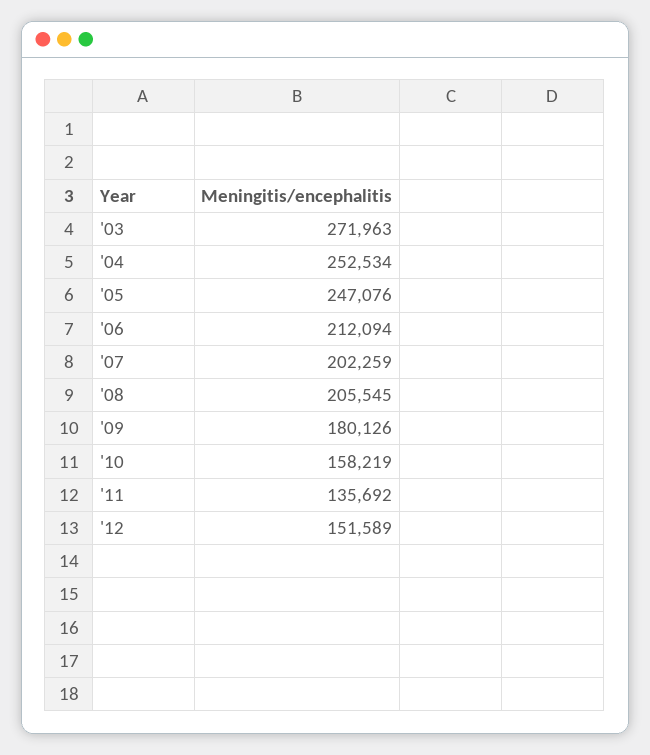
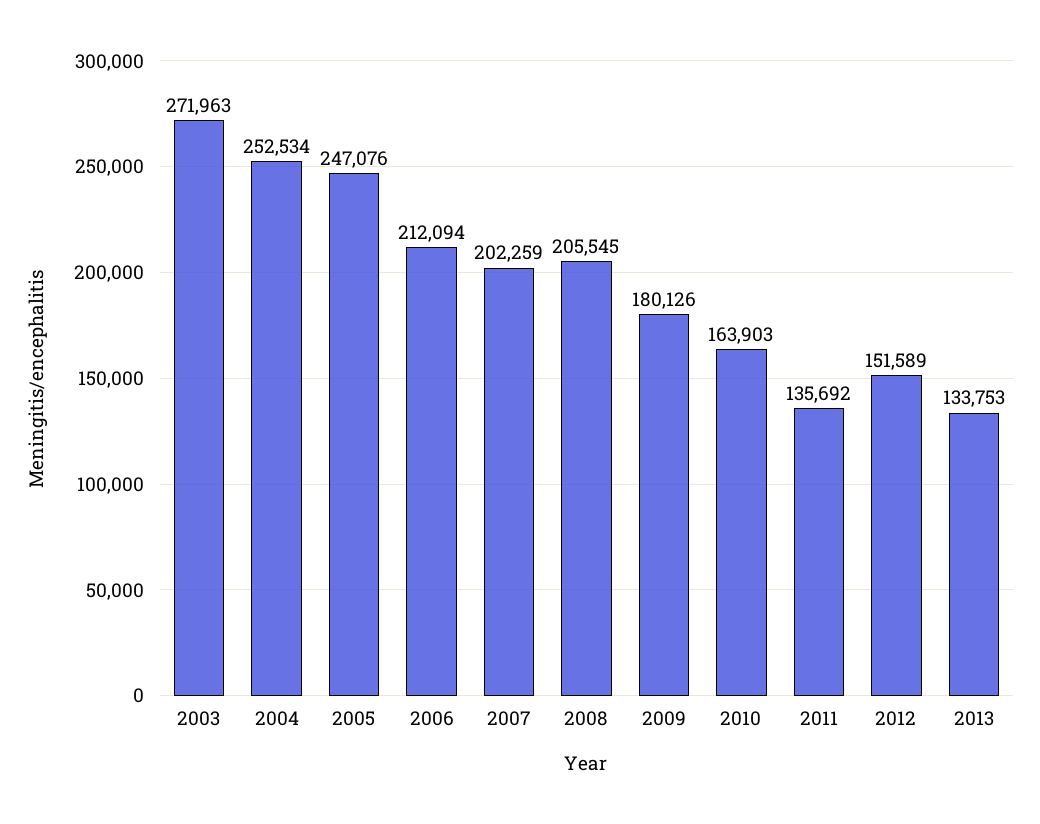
'10: 158219 -> 163903
2013: none -> 133753

